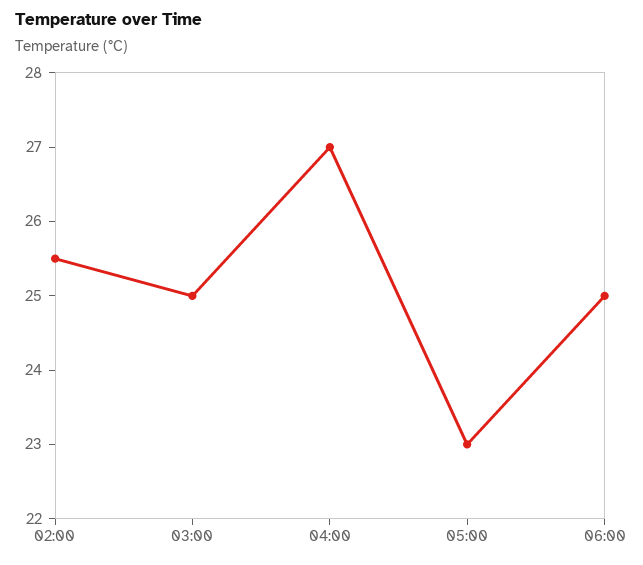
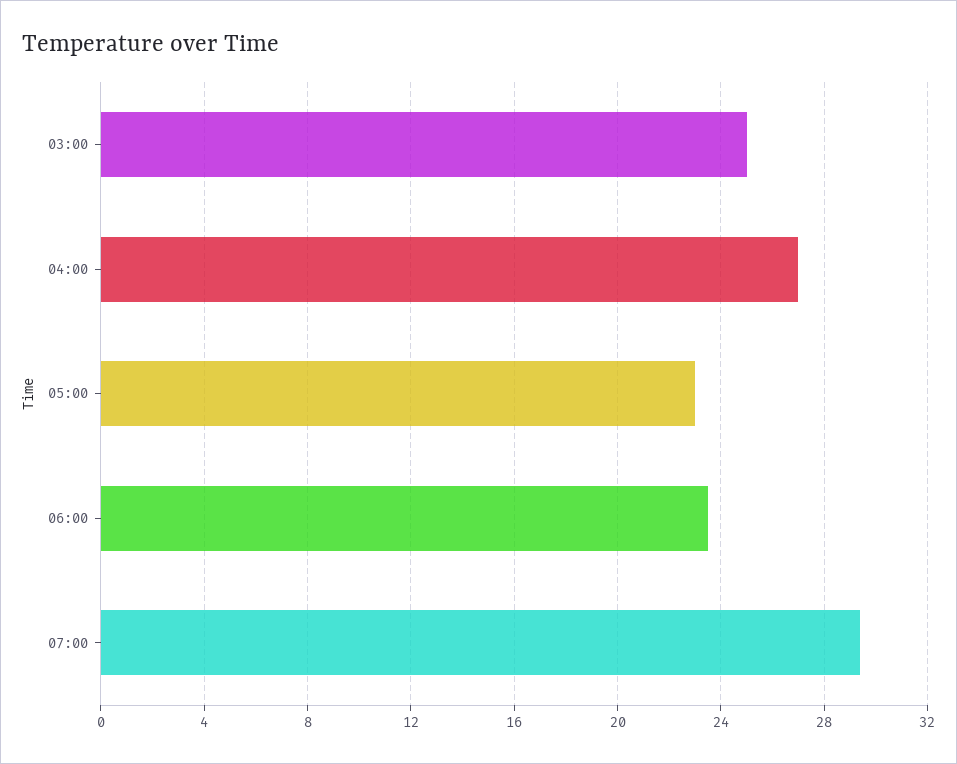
02:00: 25.5 -> none
06:00: 25 -> 23.5
07:00: none -> 29.5

